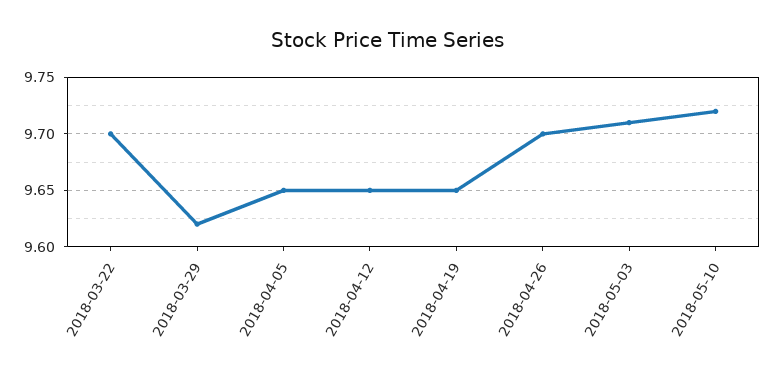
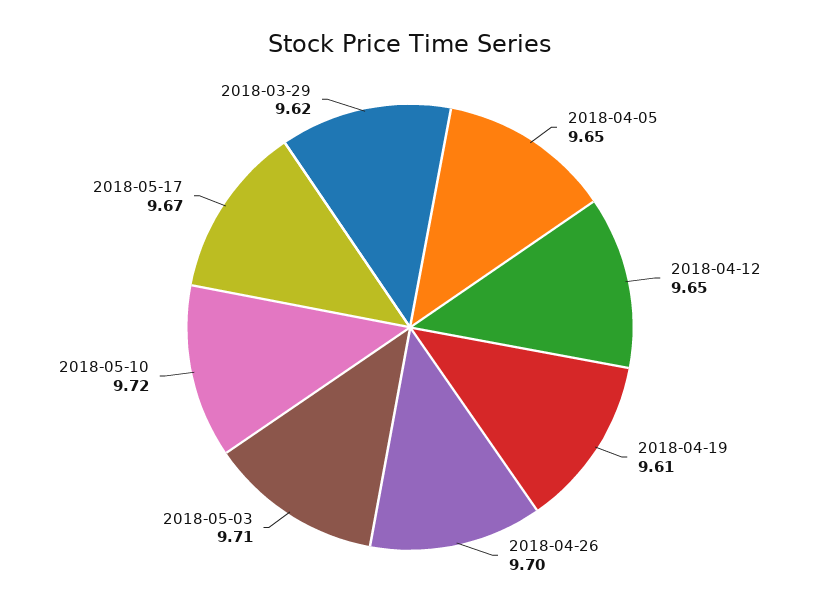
2018-03-22: 9.7 -> none
2018-04-19: 9.65 -> 9.61
2018-05-17: none -> 9.67

